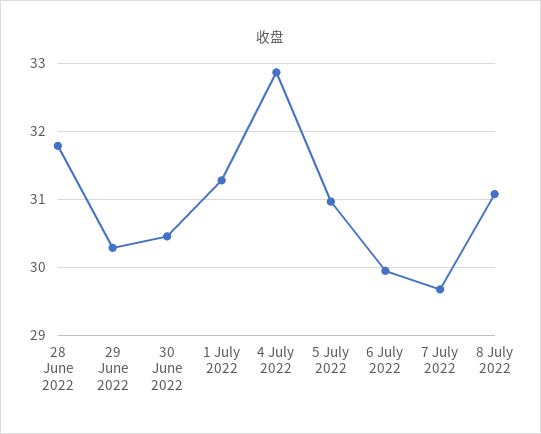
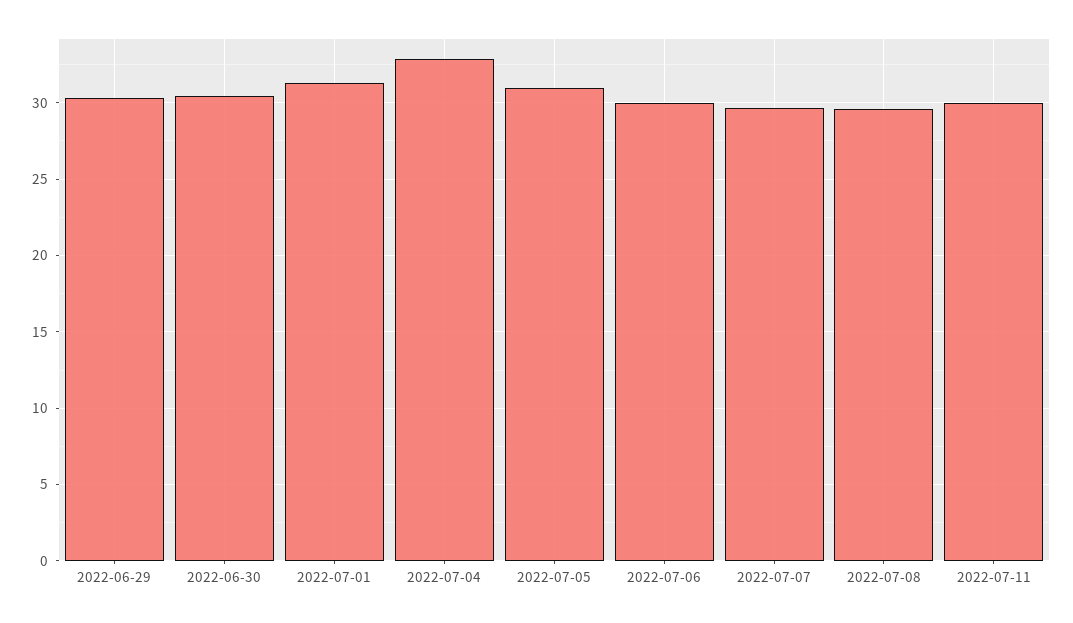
28 June 2022: 31.8 -> none
8 July 2022: 31.1 -> 29.5
2022-07-11: none -> 30

